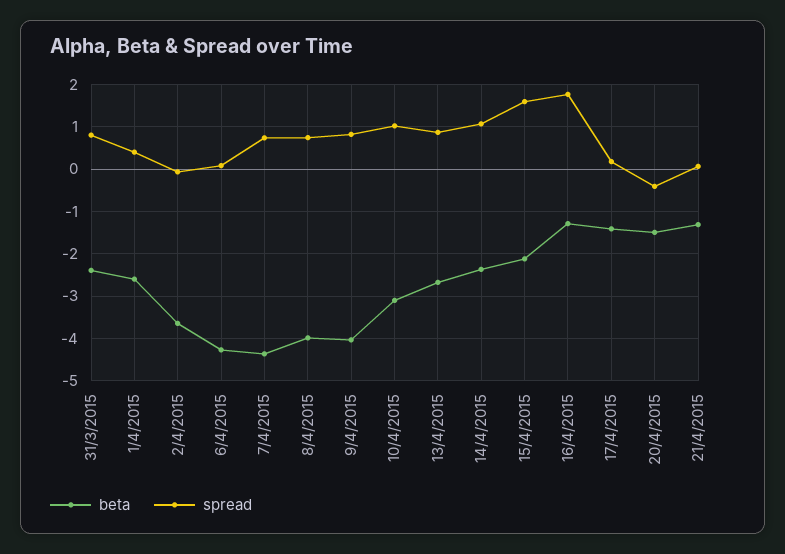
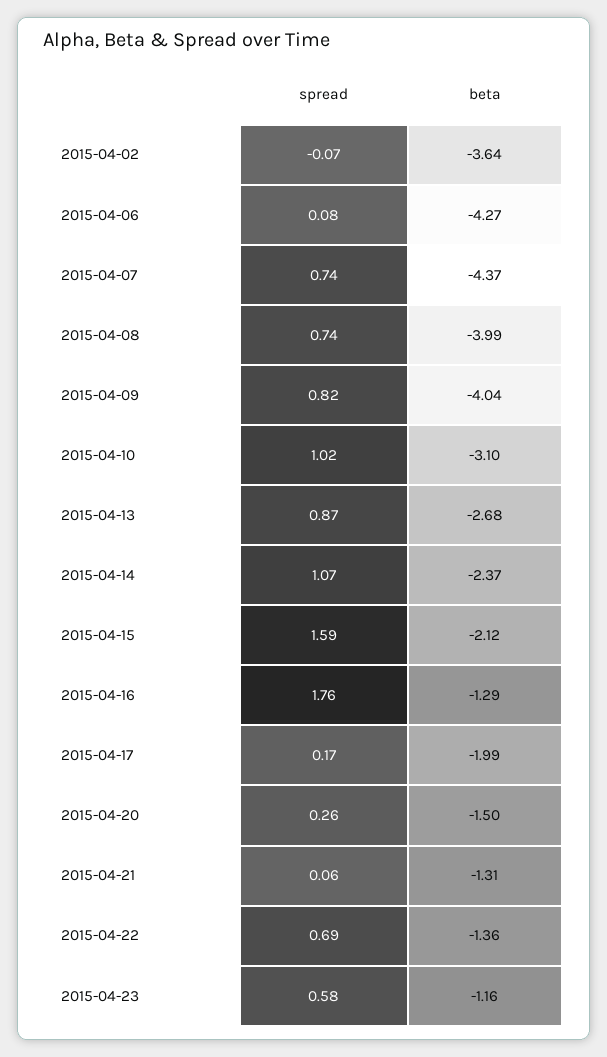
beta, 31/3/2015: -2.4 -> none
spread, 31/3/2015: 0.8 -> none
beta, 1/4/2015: -2.6 -> none
spread, 1/4/2015: 0.4 -> none
beta, 17/4/2015: -1.4 -> -1.99
spread, 20/4/2015: -0.4 -> 0.26
spread, 2015-04-22: none -> 0.69
beta, 2015-04-22: none -> -1.36
spread, 2015-04-23: none -> 0.58
beta, 2015-04-23: none -> -1.16

